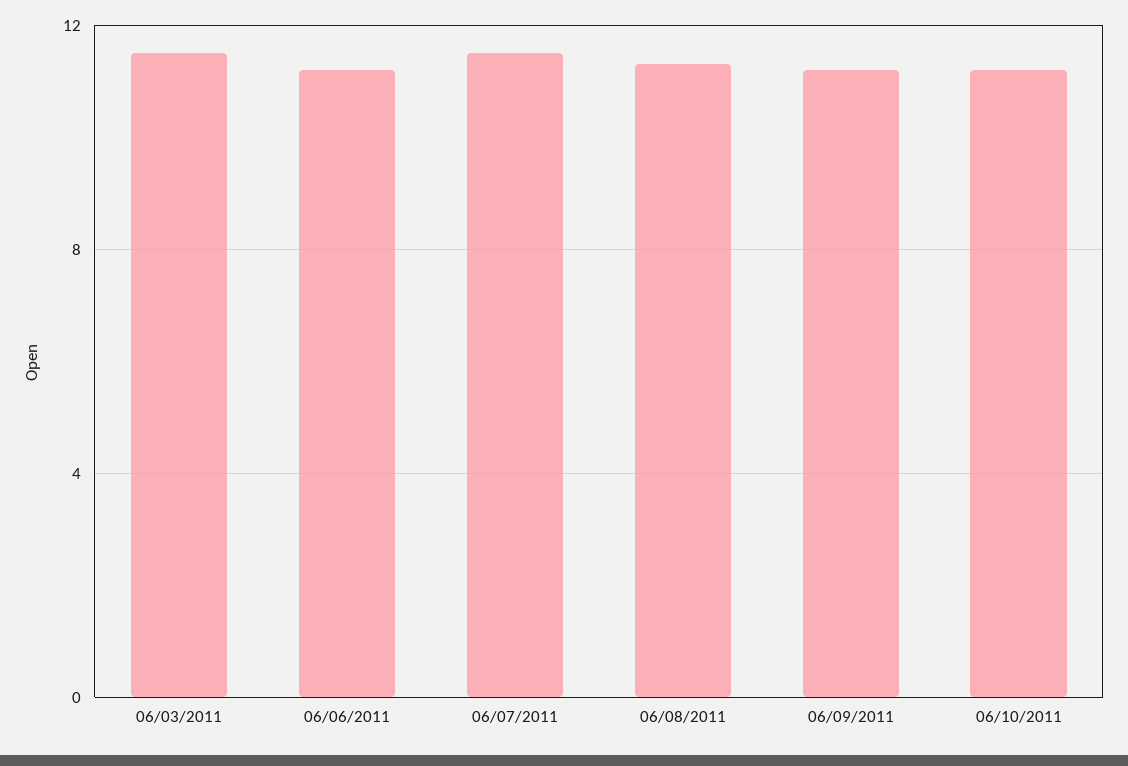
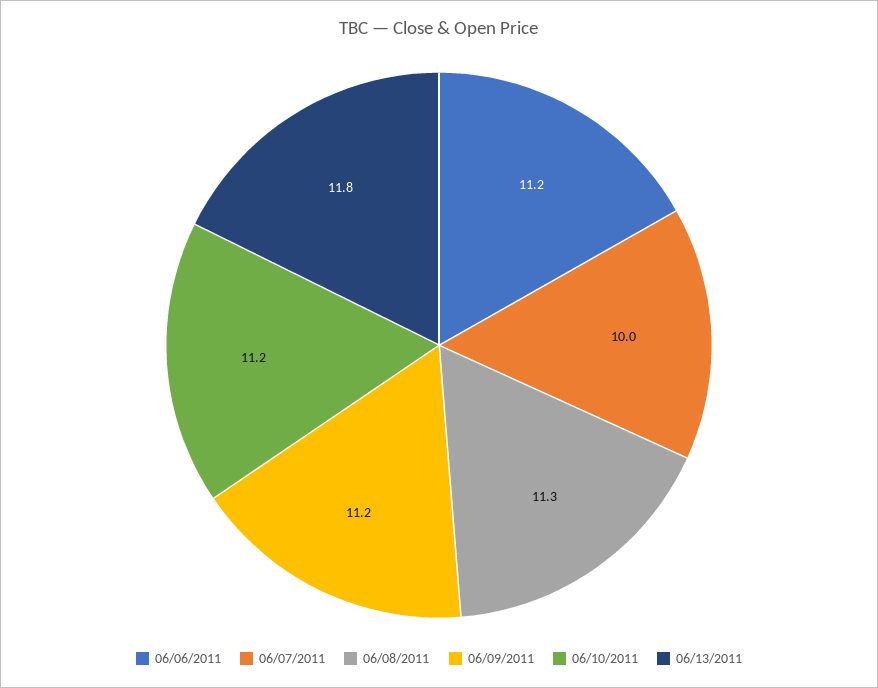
06/03/2011: 11.5 -> none
06/07/2011: 11.5 -> 10
06/13/2011: none -> 11.8

